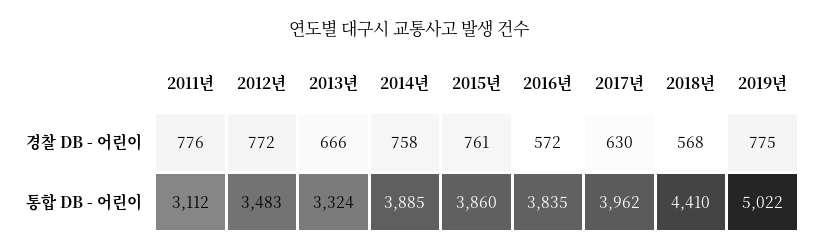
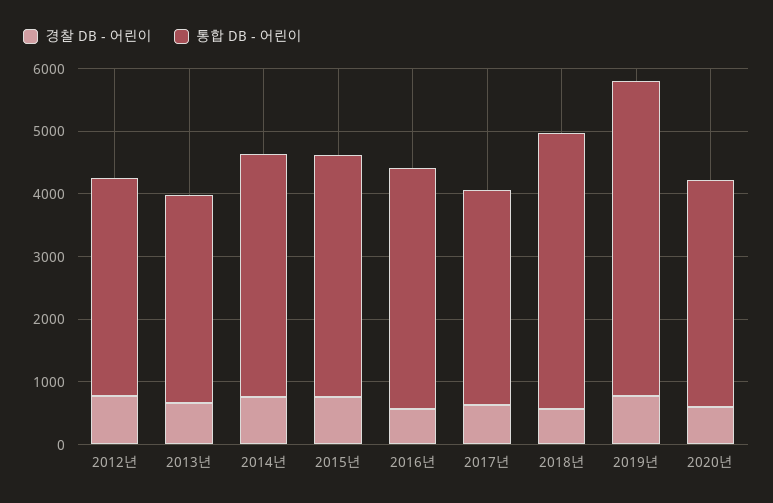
경찰 DB - 어린이, 2011년: 776 -> none
통합 DB - 어린이, 2011년: 3112 -> none
통합 DB - 어린이, 2017년: 3962 -> 3400
경찰 DB - 어린이, 2020년: none -> 600
통합 DB - 어린이, 2020년: none -> 3600

